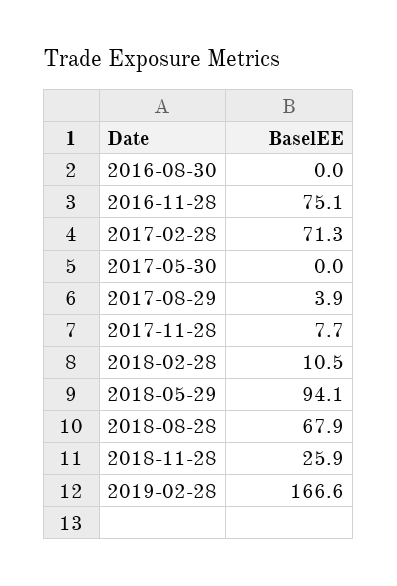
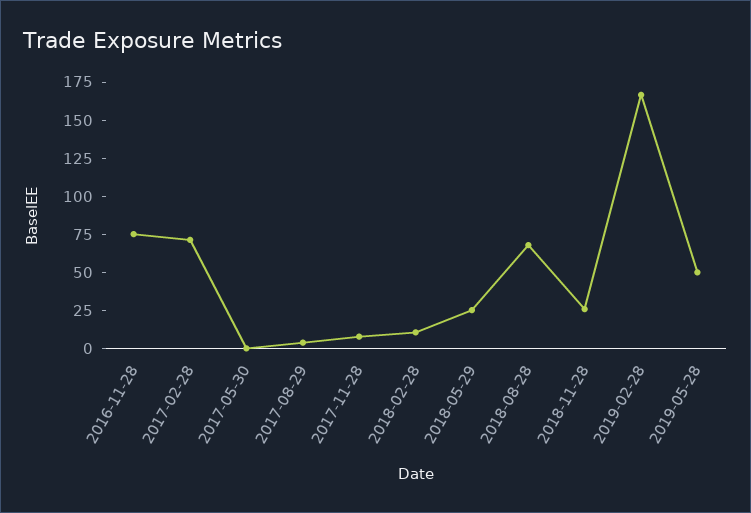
2016-08-30: 0 -> none
2018-05-29: 94.1 -> 25
2019-05-28: none -> 50

